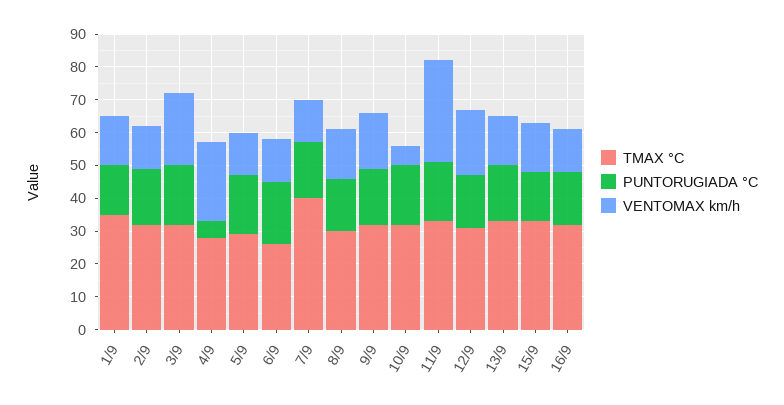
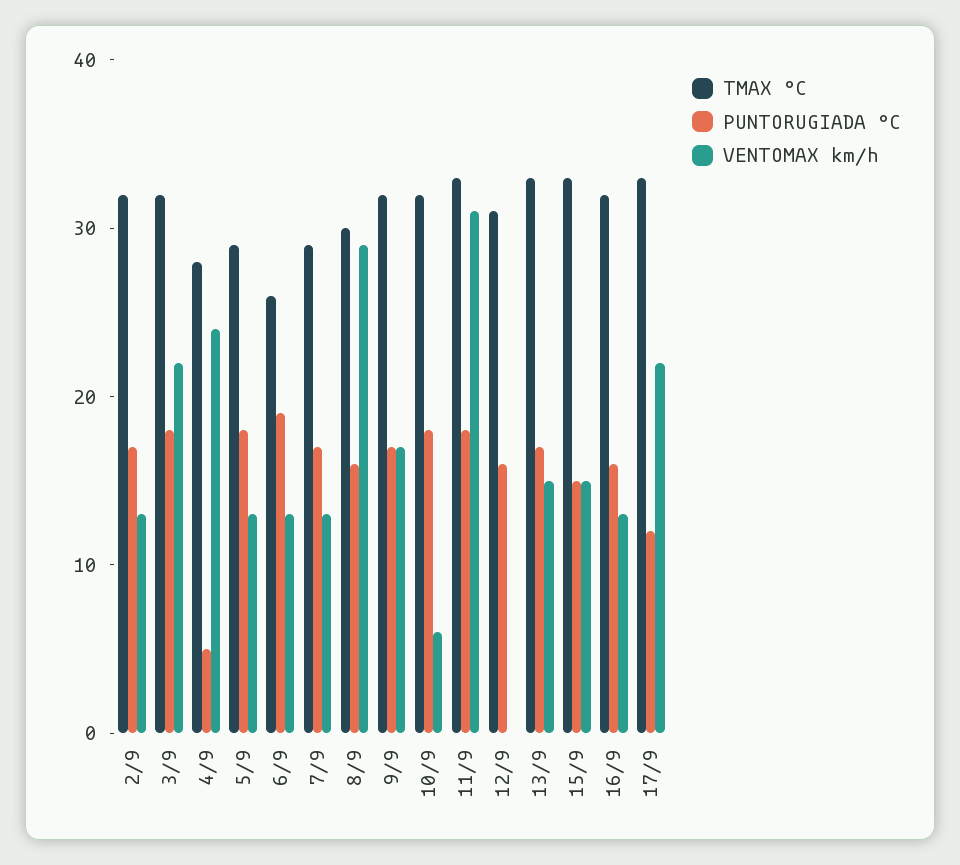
TMAX °C, 1/9: 35 -> none
PUNTORUGIADA °C, 1/9: 15 -> none
VENTOMAX km/h, 1/9: 15 -> none
TMAX °C, 7/9: 40 -> 29
VENTOMAX km/h, 8/9: 15 -> 29
VENTOMAX km/h, 12/9: 20 -> 0
TMAX °C, 17/9: none -> 33
PUNTORUGIADA °C, 17/9: none -> 12
VENTOMAX km/h, 17/9: none -> 22

